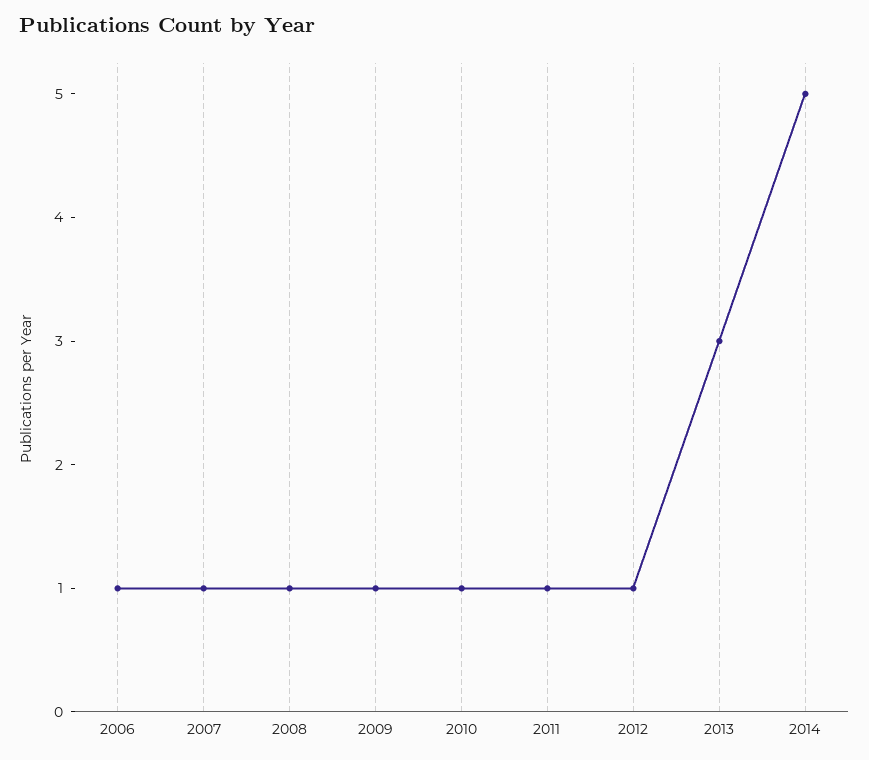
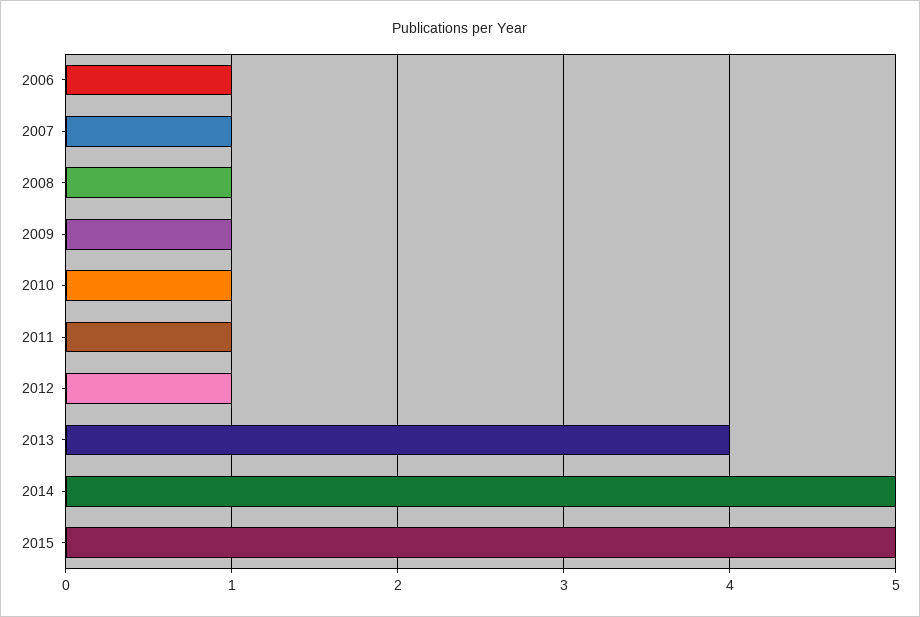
2013: 3 -> 4
2015: none -> 5

